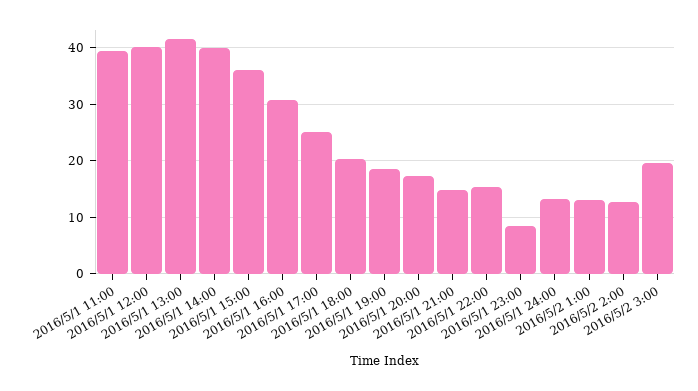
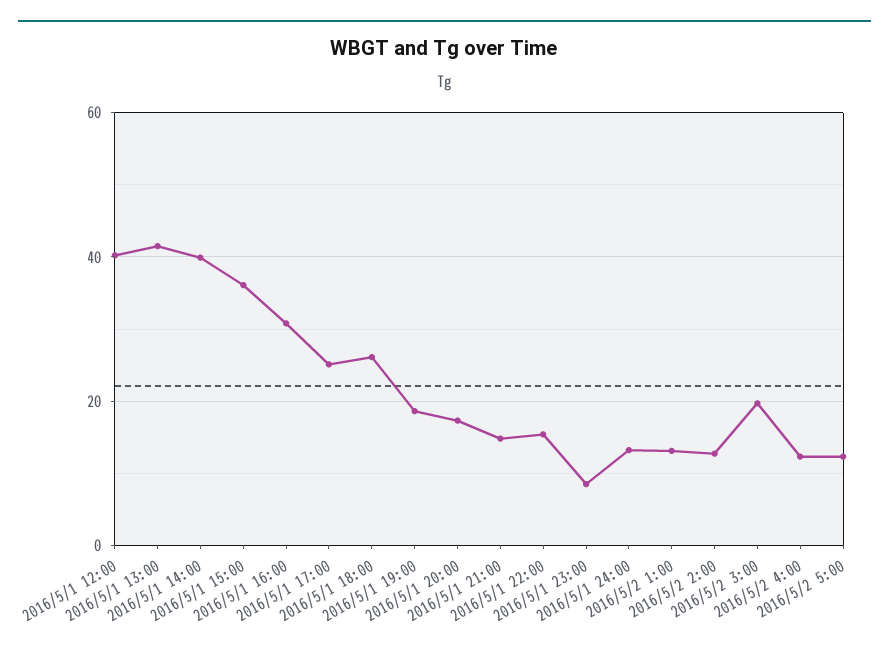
2016/5/1 11:00: 40 -> none
2016/5/1 18:00: 20 -> 26
2016/5/2 4:00: none -> 12
2016/5/2 5:00: none -> 12

